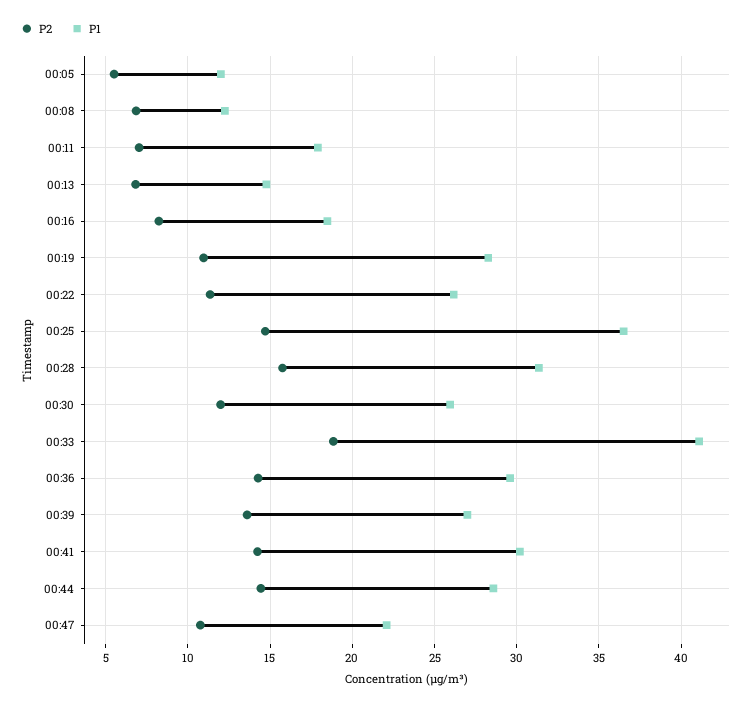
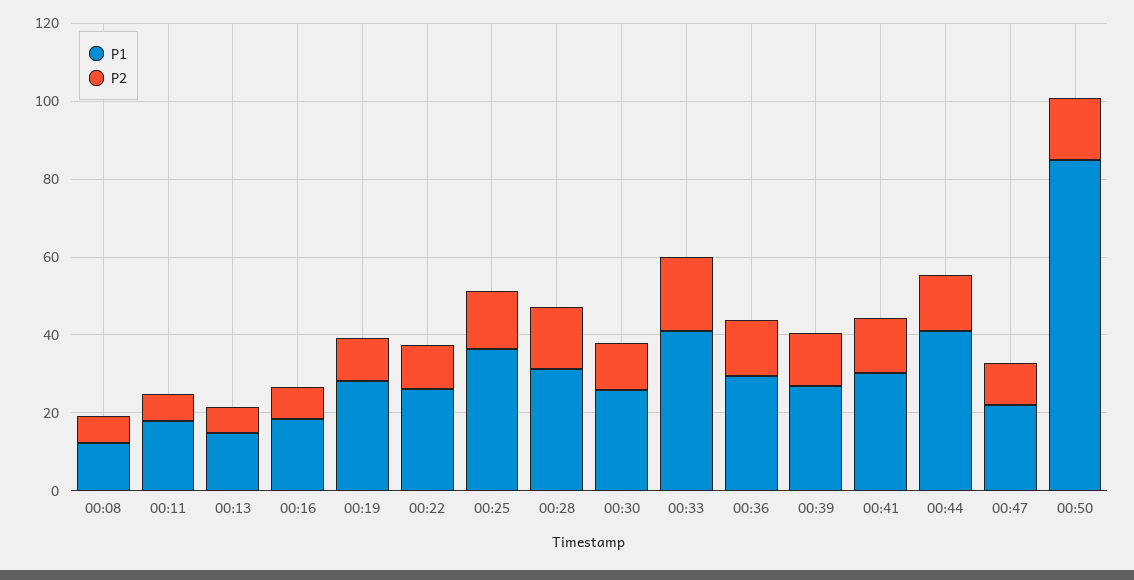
P2, 00:05: 5.5 -> none
P1, 00:05: 12 -> none
P1, 00:44: 28.5 -> 40
P1, 00:50: none -> 85
P2, 00:50: none -> 15

